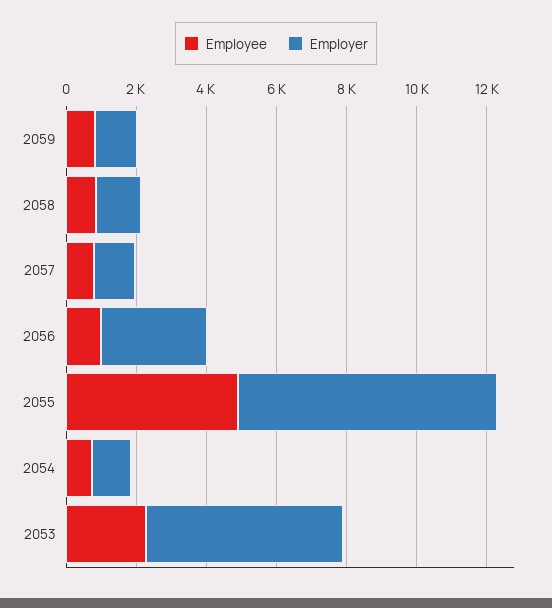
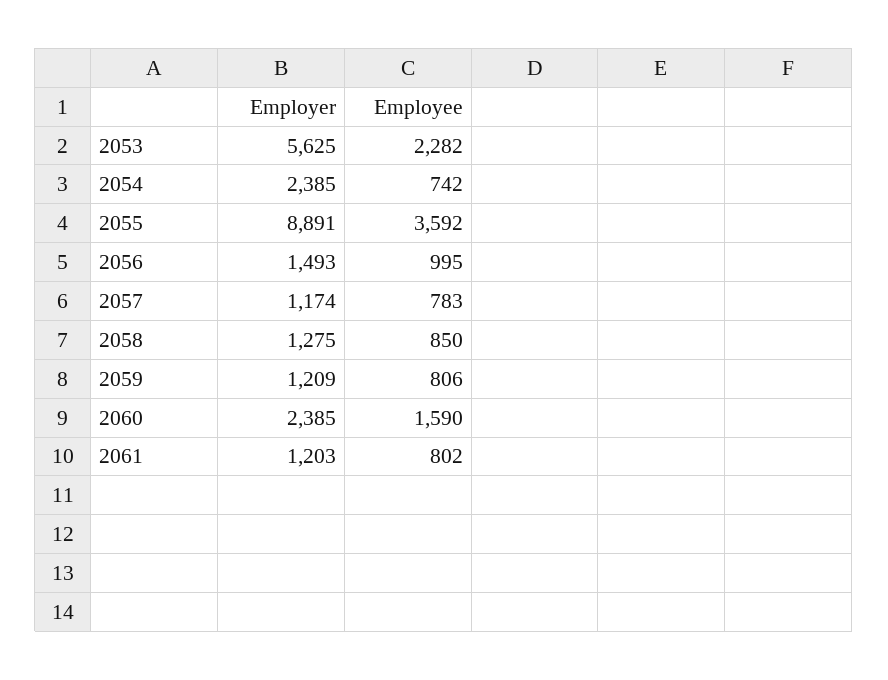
Employer, 2056: 3000 -> 1493
Employee, 2055: 5000 -> 3592
Employer, 2055: 7500 -> 8891
Employer, 2054: 1000 -> 2385
Employer, 2060: none -> 2385
Employee, 2060: none -> 1590
Employer, 2061: none -> 1203
Employee, 2061: none -> 802

